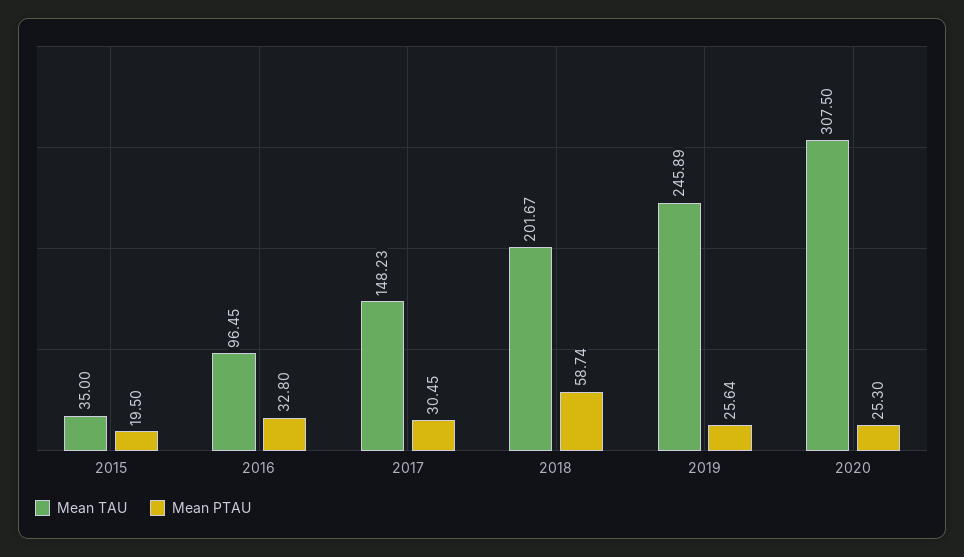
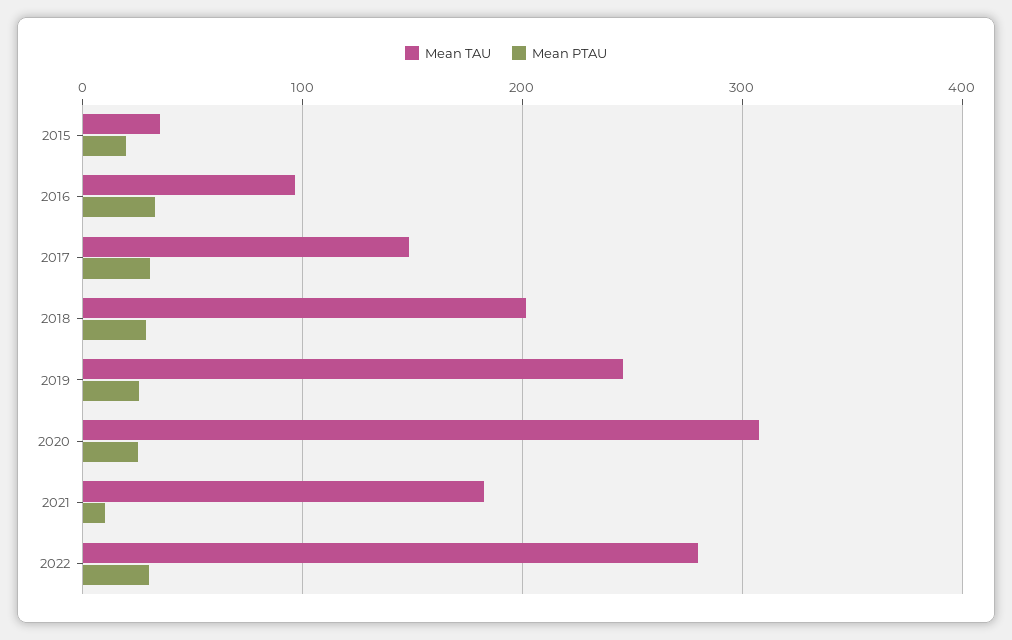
Mean PTAU, 2018: 58.74 -> 30
Mean TAU, 2021: none -> 180
Mean PTAU, 2021: none -> 10
Mean TAU, 2022: none -> 280
Mean PTAU, 2022: none -> 30

